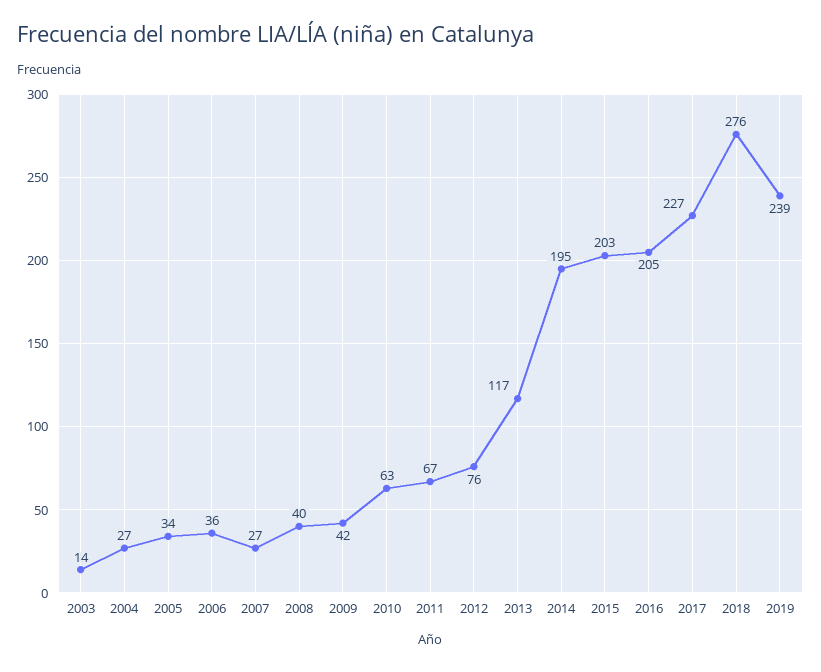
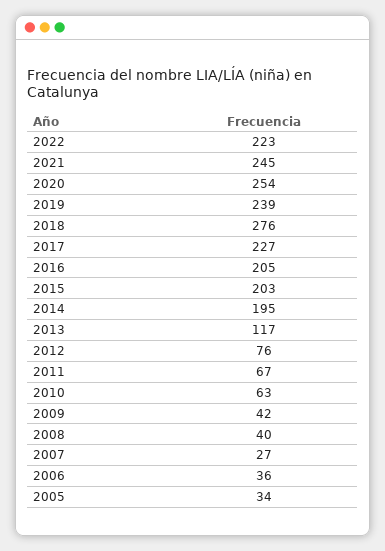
2003: 14 -> none
2004: 27 -> none
2022: none -> 223
2021: none -> 245
2020: none -> 254

